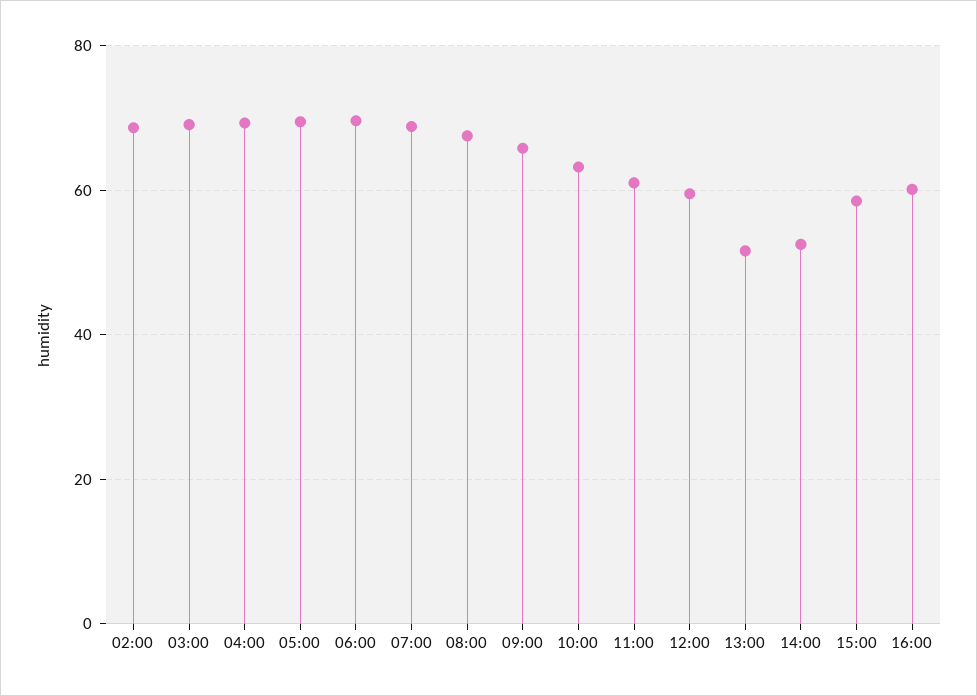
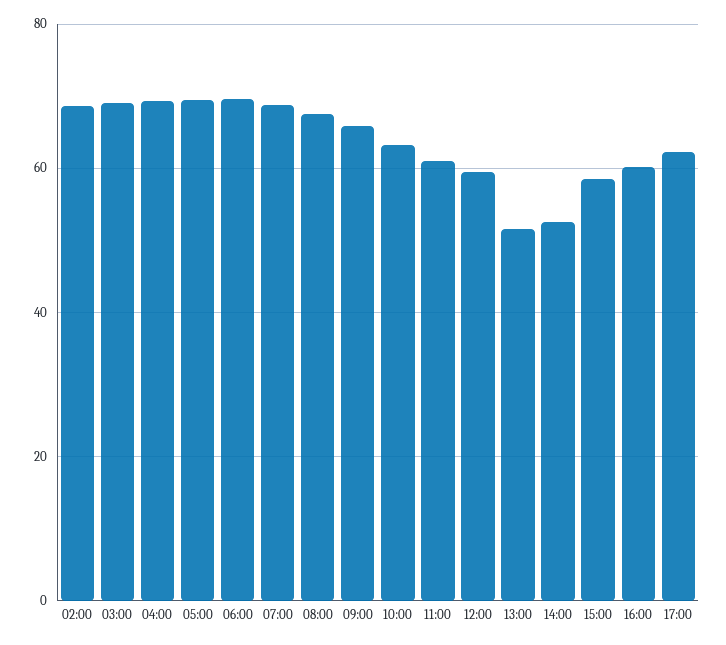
17:00: none -> 62

